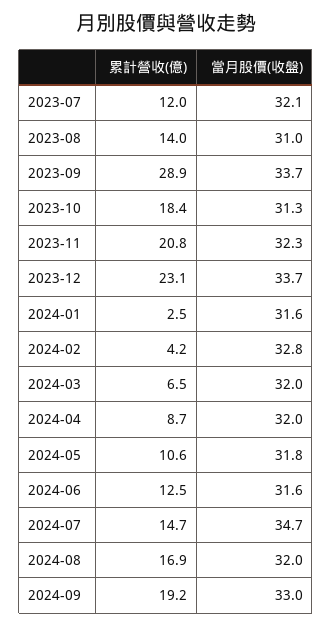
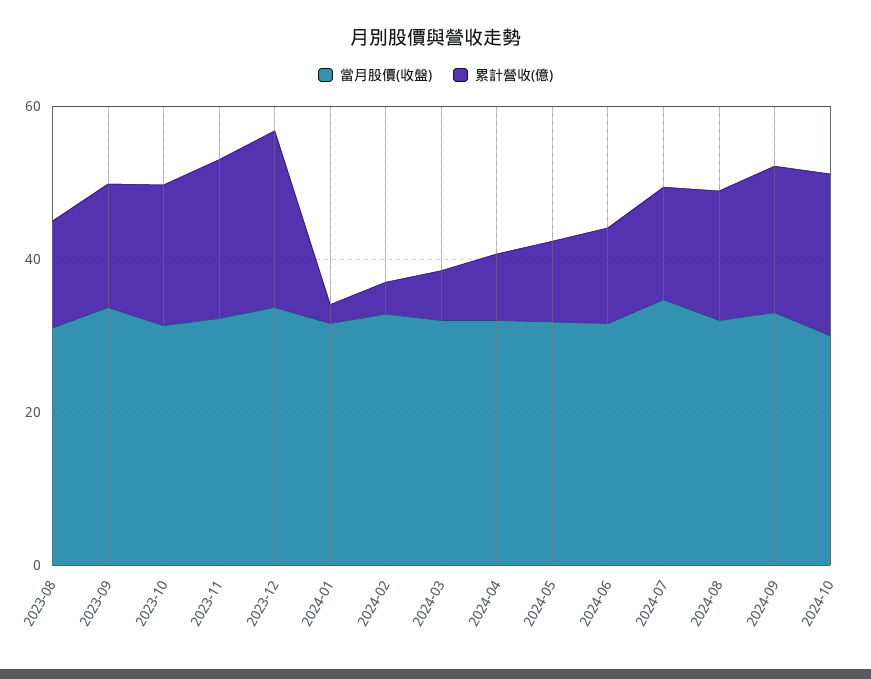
累計營收(億), 2023-07: 12 -> none
當月股價(收盤), 2023-07: 32.1 -> none
累計營收(億), 2023-09: 28.9 -> 15
當月股價(收盤), 2024-10: none -> 30
累計營收(億), 2024-10: none -> 20

